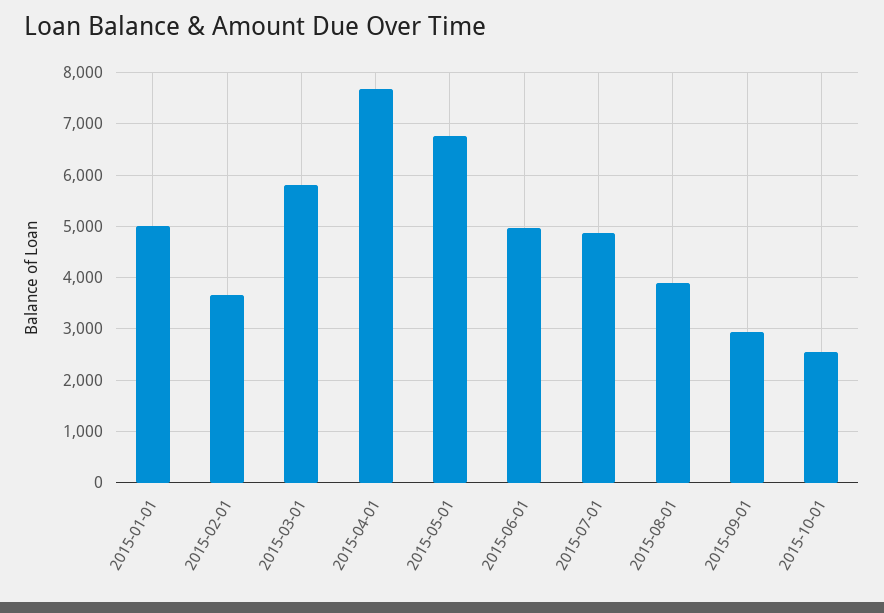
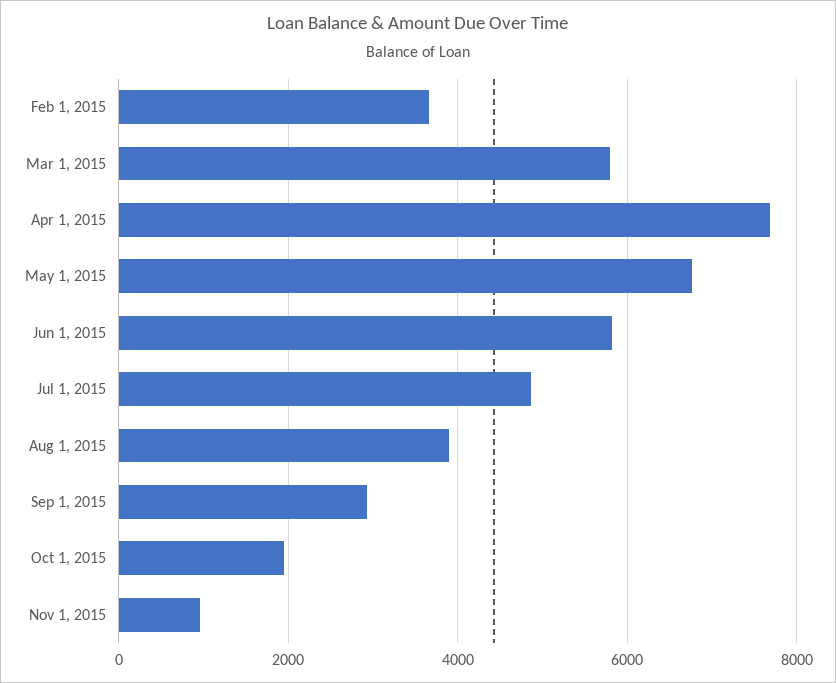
2015-01-01: 5000 -> none
2015-06-01: 5000 -> 5800
2015-10-01: 2600 -> 2000
Nov 1, 2015: none -> 1000

